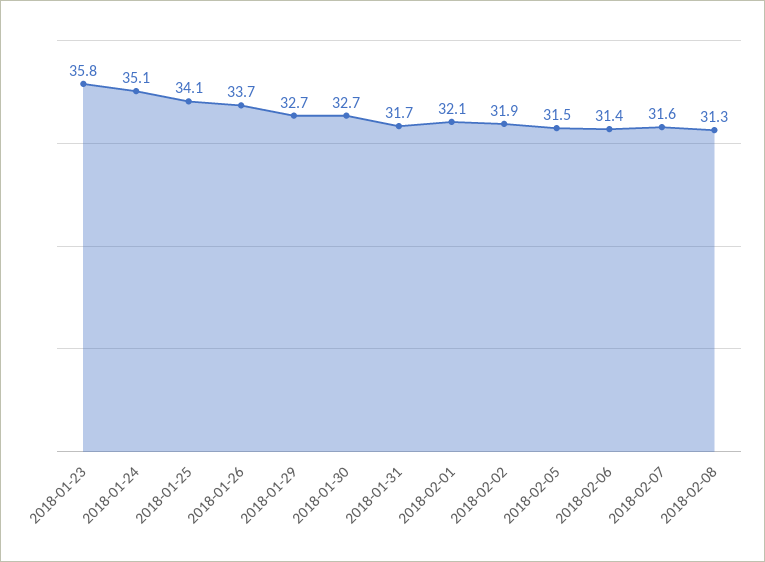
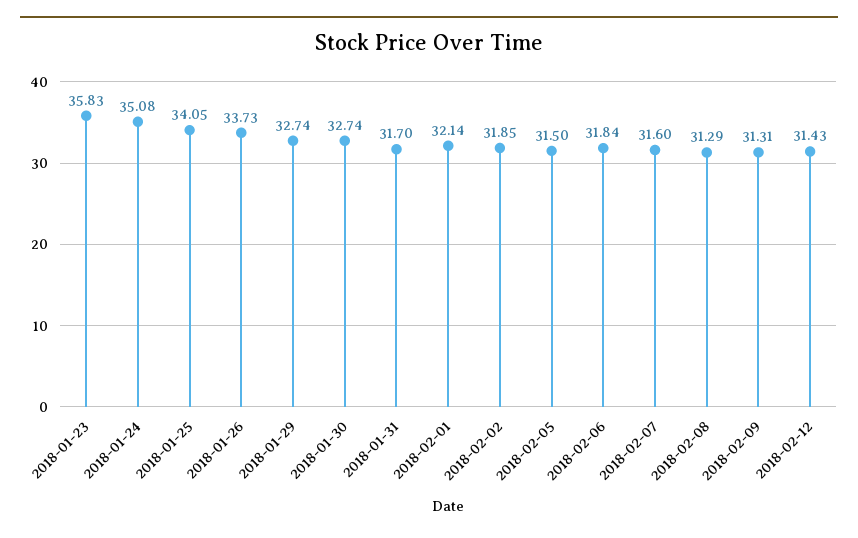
2018-02-06: 31.4 -> 31.84
2018-02-09: none -> 31.31
2018-02-12: none -> 31.43

